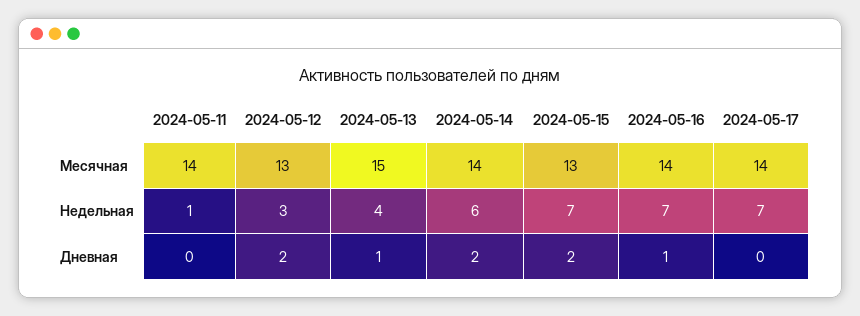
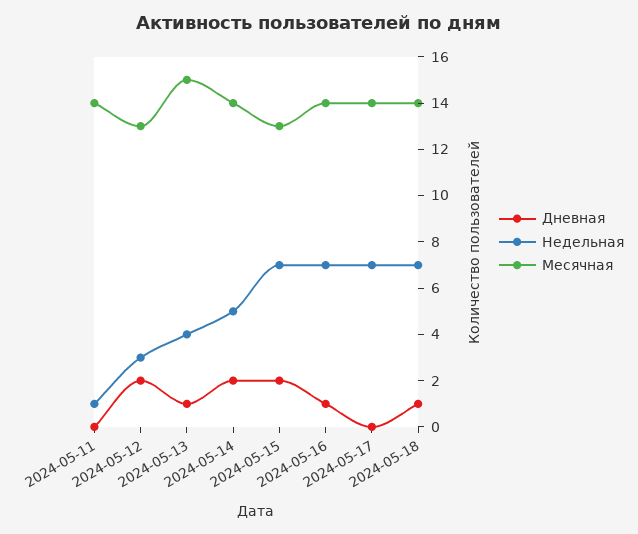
Недельная, 2024-05-14: 6 -> 5
Дневная, 2024-05-18: none -> 1
Недельная, 2024-05-18: none -> 7
Месячная, 2024-05-18: none -> 14

